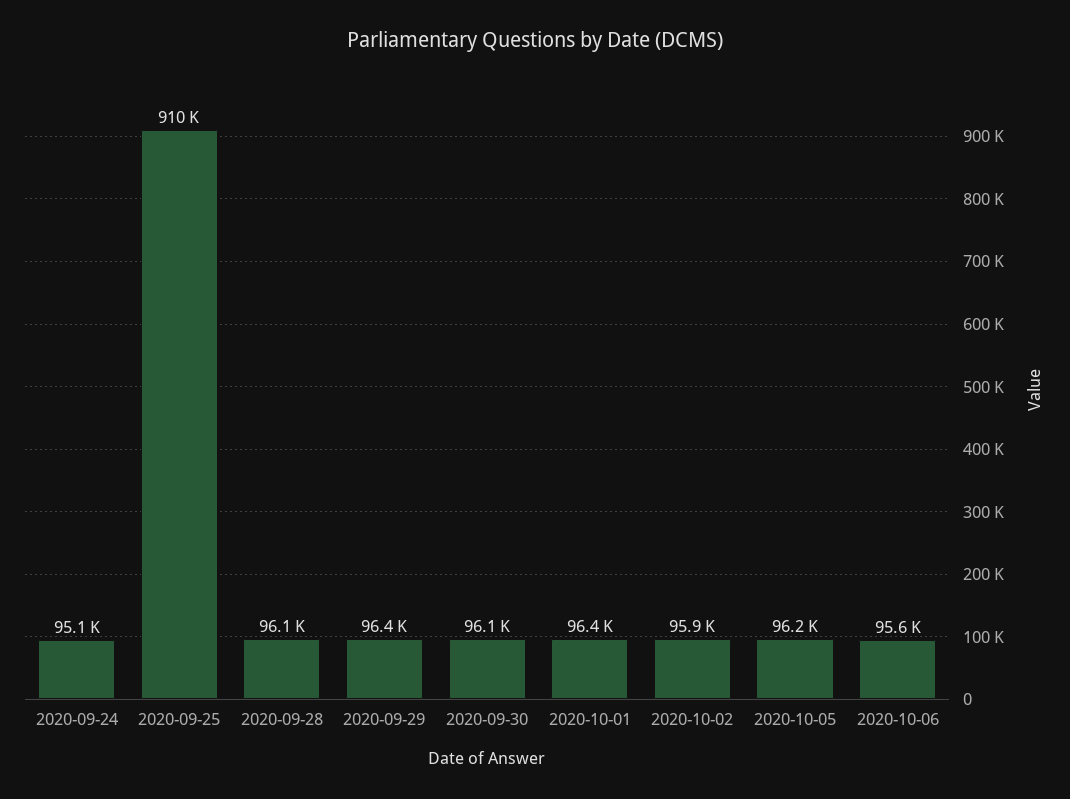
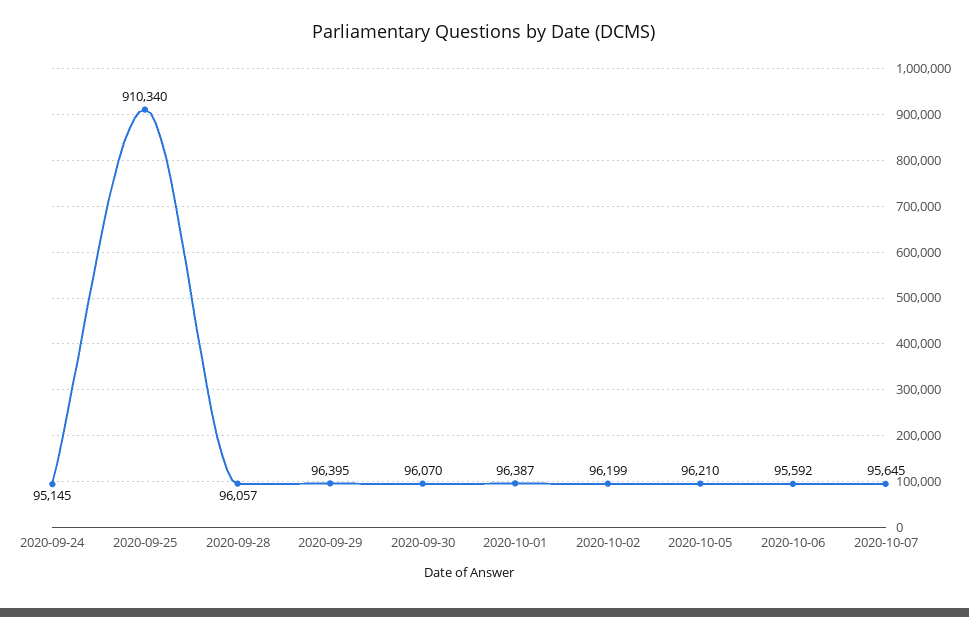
2020-10-02: 95900 -> 96199
2020-10-07: none -> 95645

